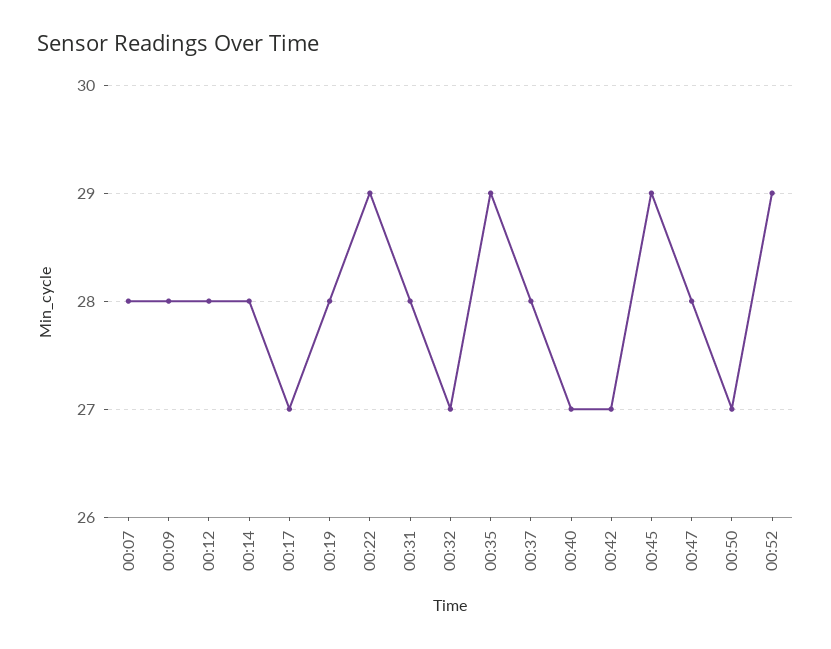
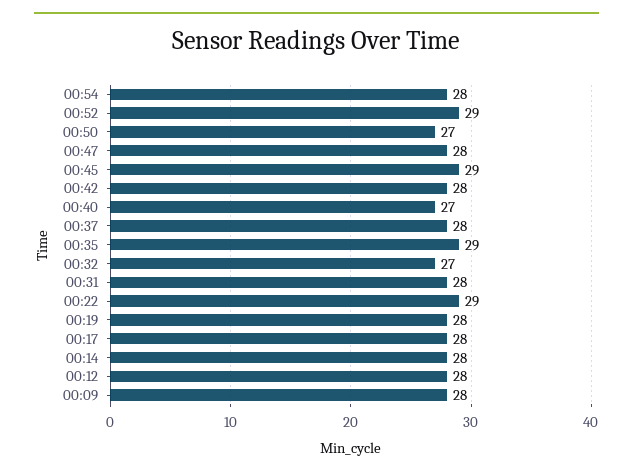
00:07: 28 -> none
00:17: 27 -> 28
00:42: 27 -> 28
00:54: none -> 28

